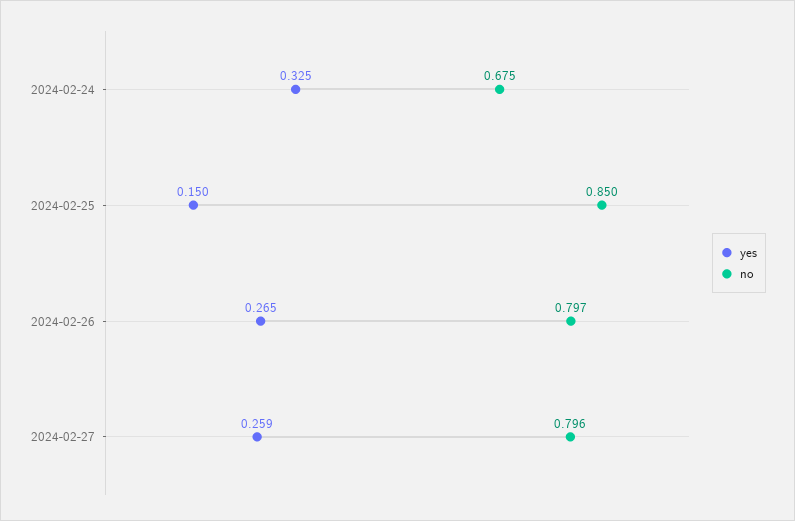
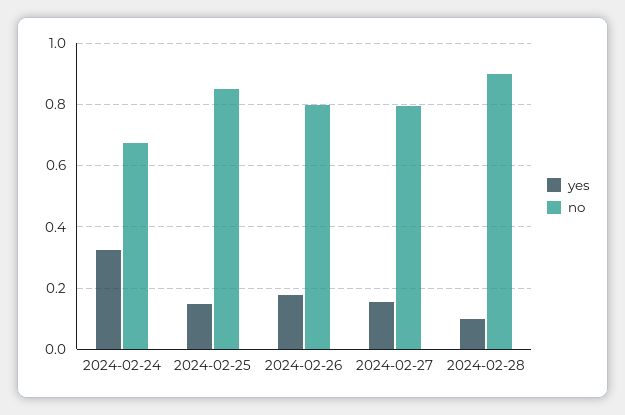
yes, 2024-02-26: 0.265 -> 0.18
yes, 2024-02-27: 0.259 -> 0.16
yes, 2024-02-28: none -> 0.1
no, 2024-02-28: none -> 0.9

